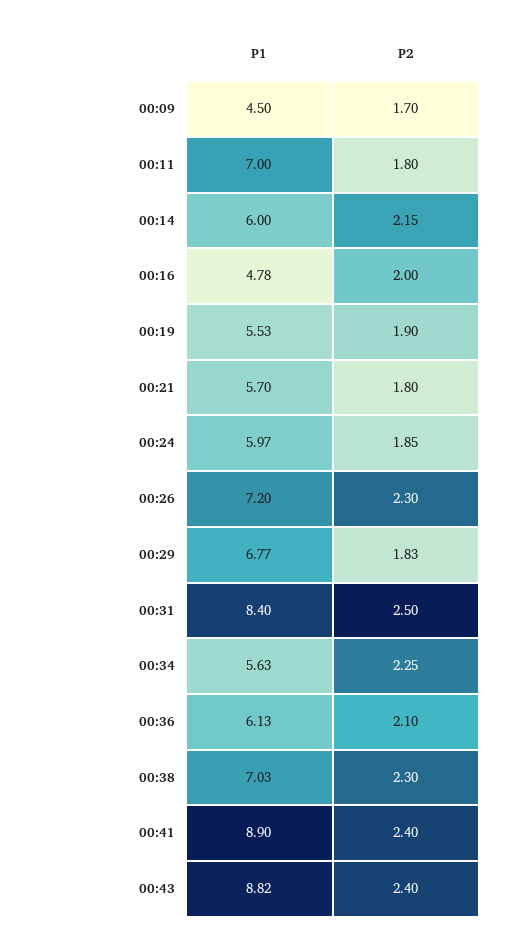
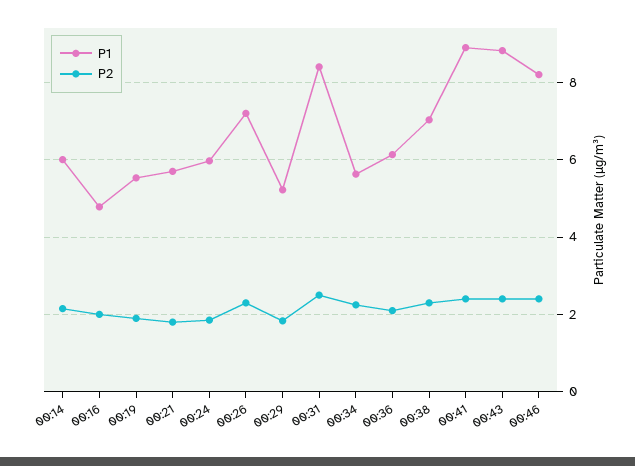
P1, 00:09: 4.5 -> none
P2, 00:09: 1.7 -> none
P1, 00:11: 7 -> none
P2, 00:11: 1.8 -> none
P1, 00:29: 6.77 -> 5.2
P1, 00:46: none -> 8.2
P2, 00:46: none -> 2.4

